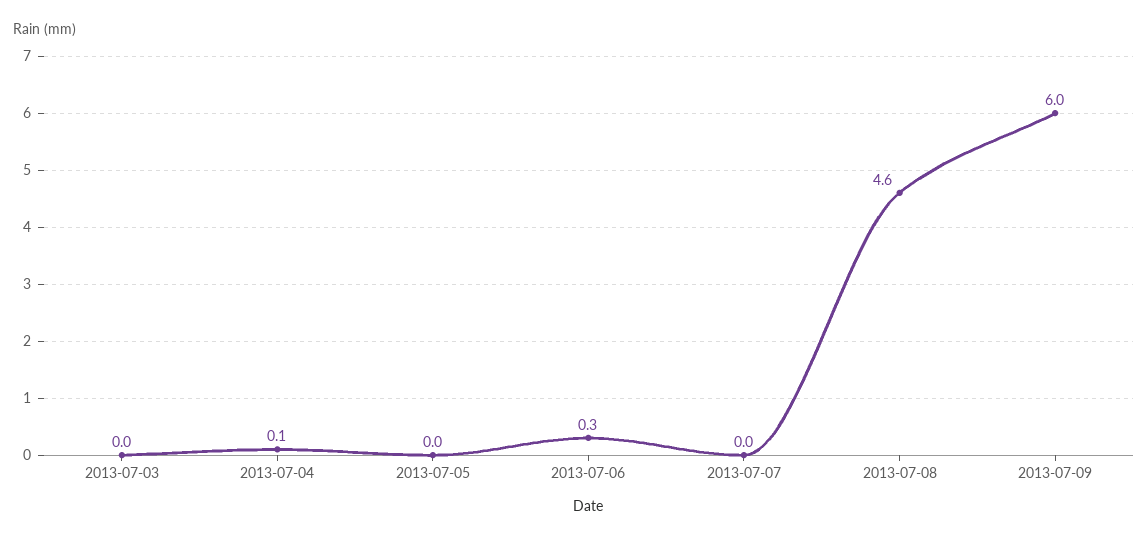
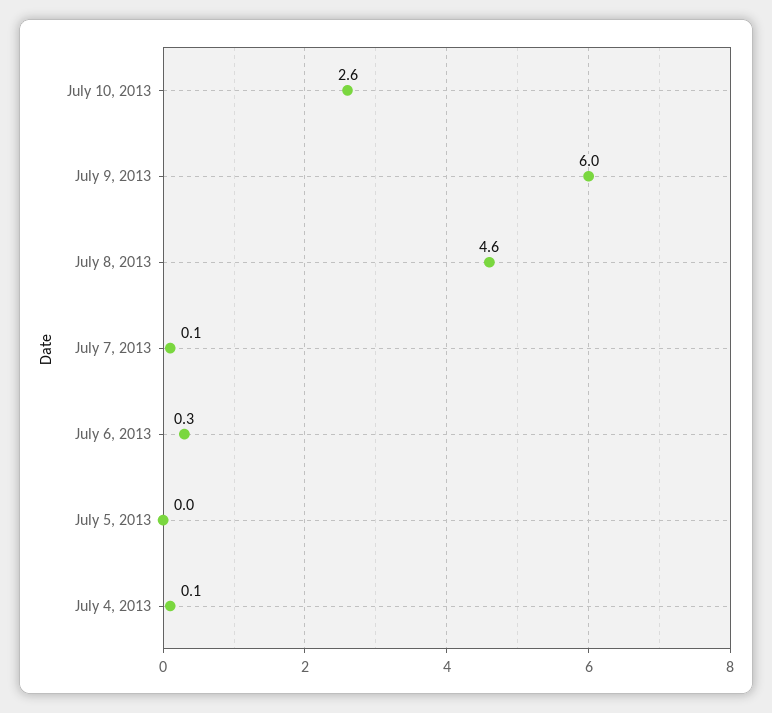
2013-07-03: 0 -> none
2013-07-07: 0 -> 0.1
July 10, 2013: none -> 2.6

